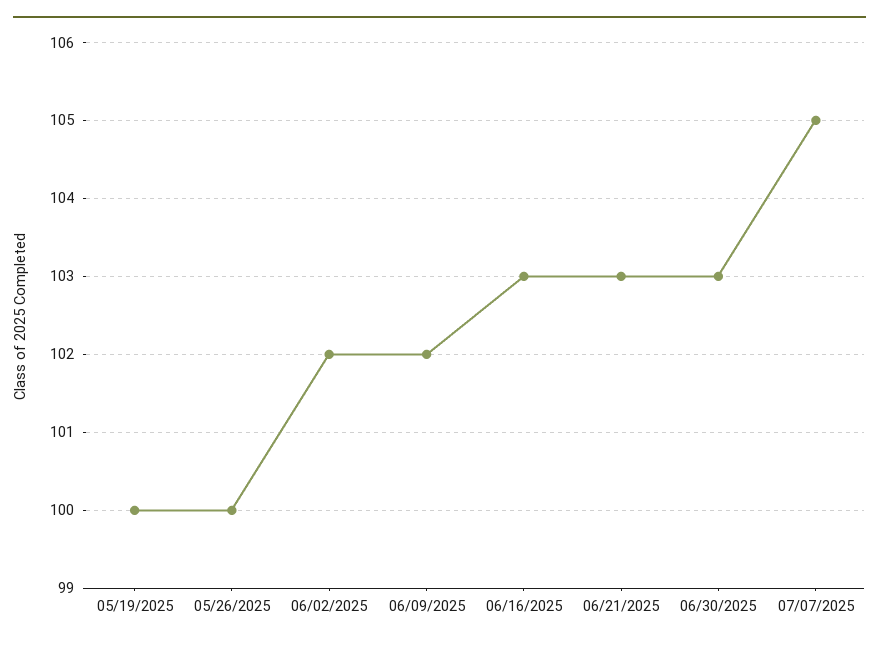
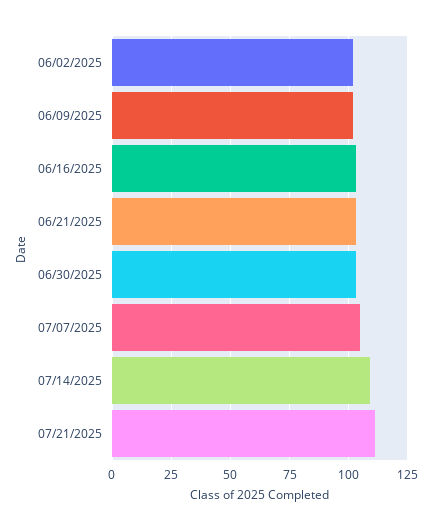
05/19/2025: 100 -> none
05/26/2025: 100 -> none
07/14/2025: none -> 110
07/21/2025: none -> 110

